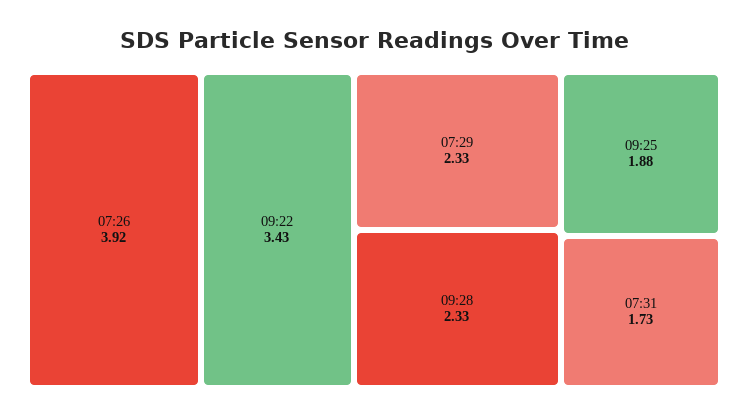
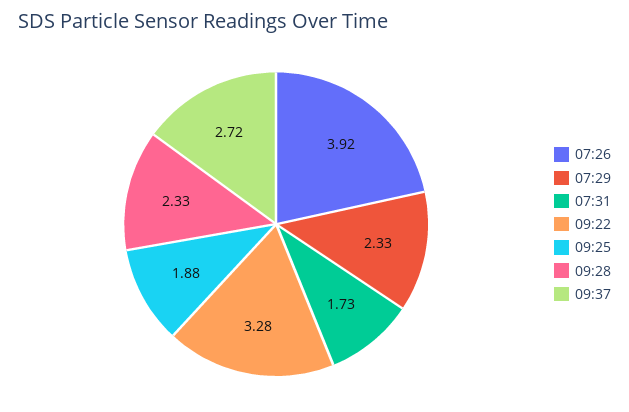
09:22: 3.43 -> 3.28
09:37: none -> 2.72

